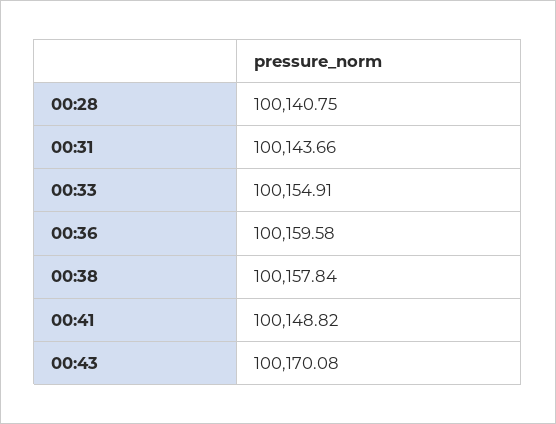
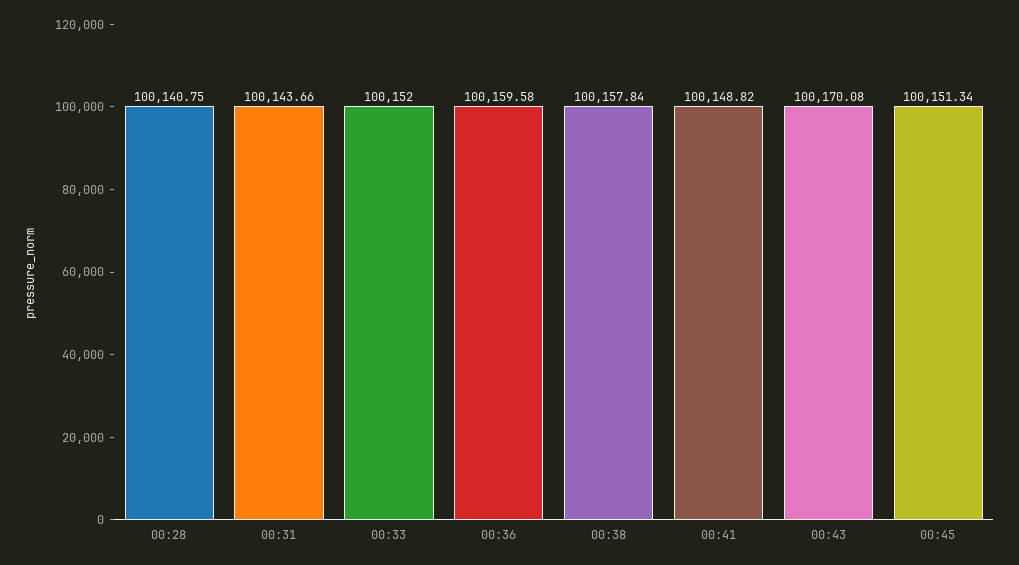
00:33: 100154.91 -> 100152
00:45: none -> 100151.34

